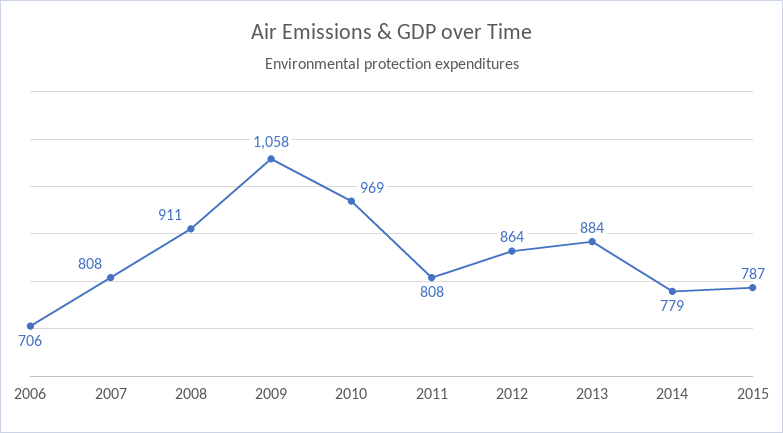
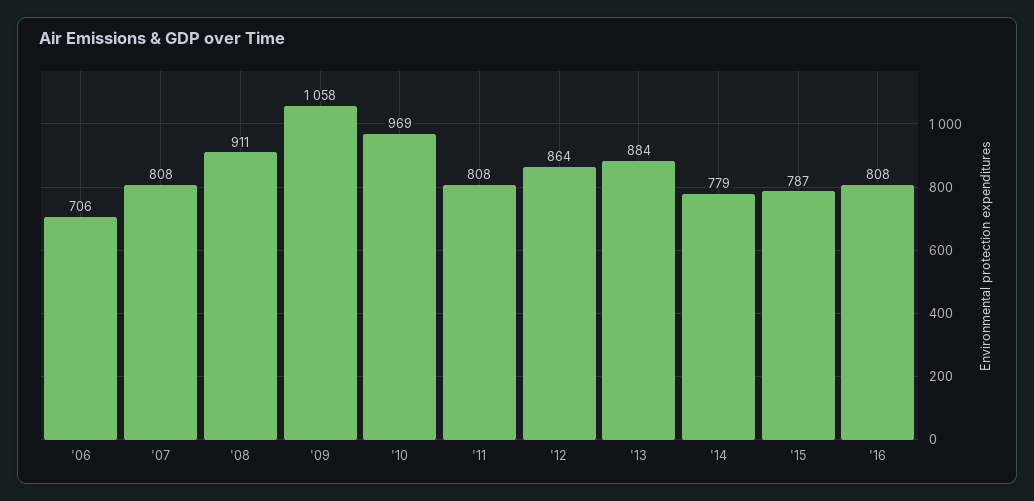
'16: none -> 808

